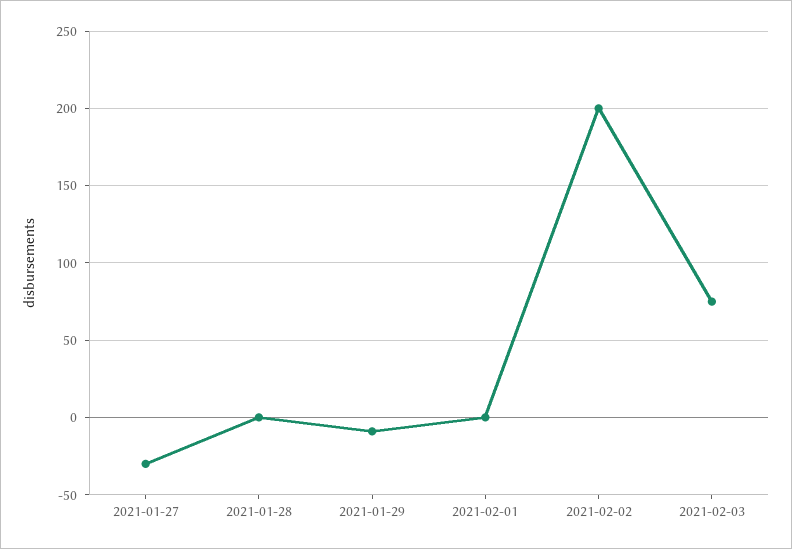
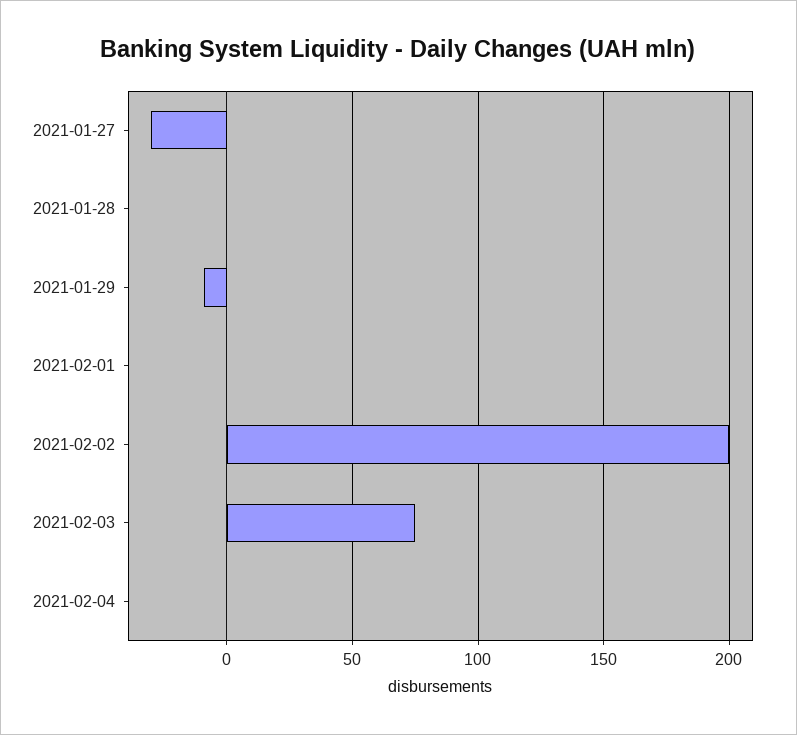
2021-02-04: none -> 0

